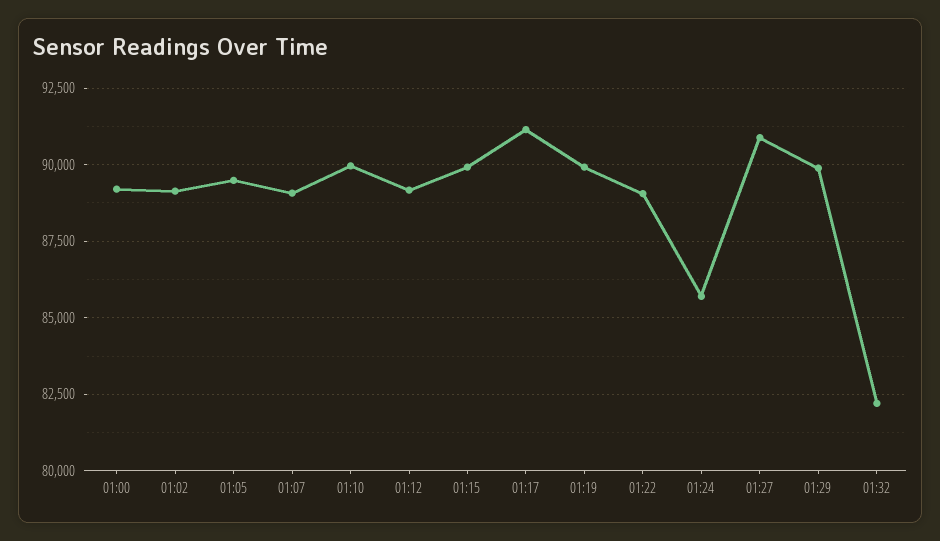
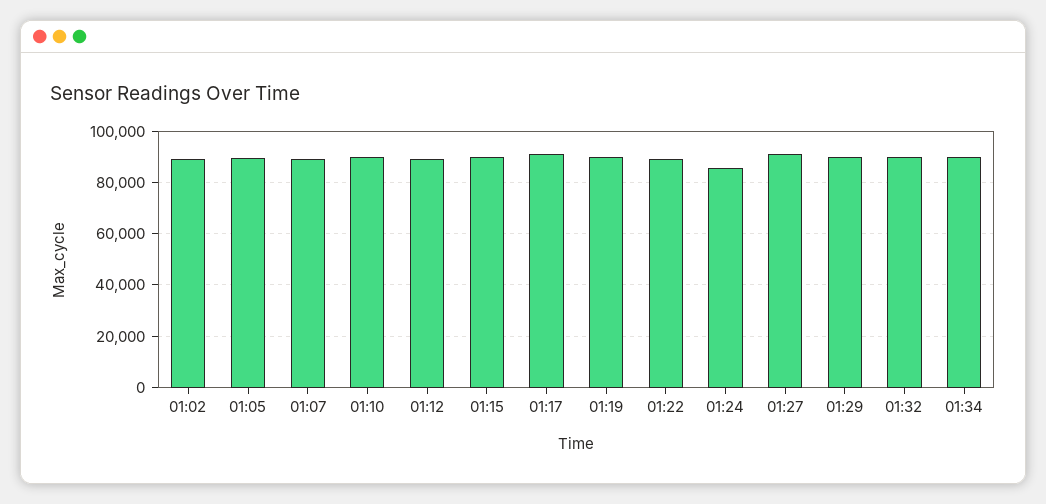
01:00: 89250 -> none
01:32: 82250 -> 90000
01:34: none -> 90000

